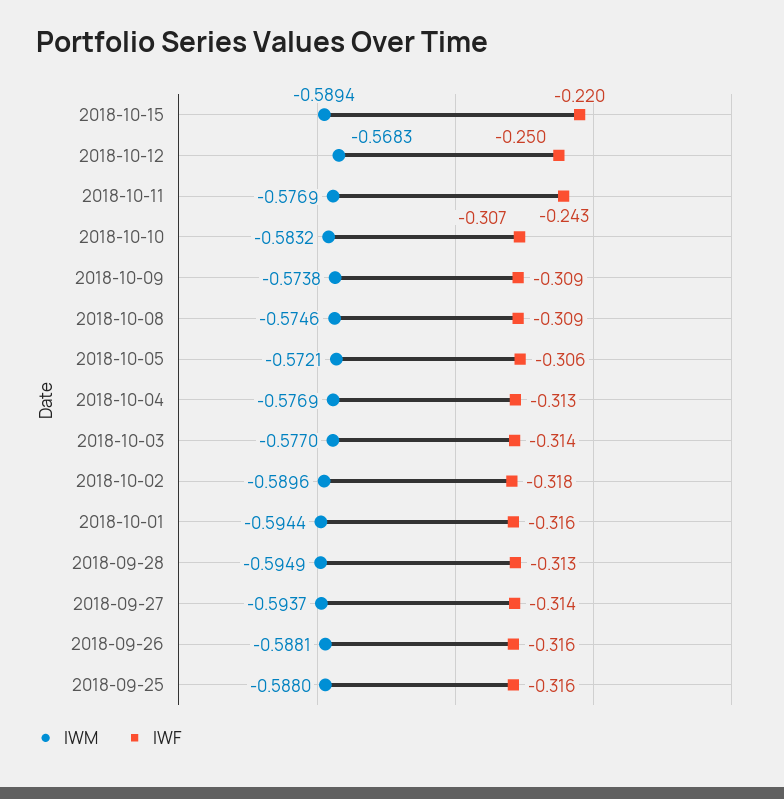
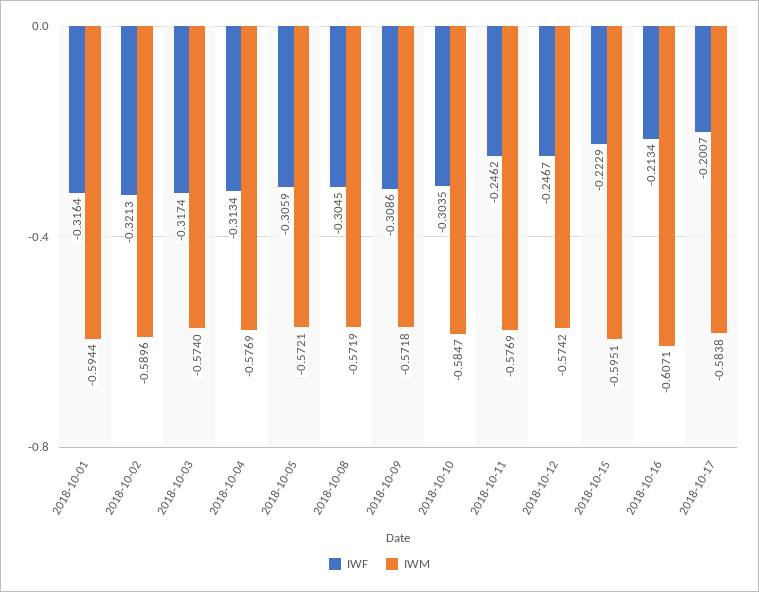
IWM, 2018-10-15: -0.5894 -> -0.5951
IWF, 2018-10-15: -0.22 -> -0.2229
IWM, 2018-10-12: -0.5683 -> -0.5742
IWF, 2018-10-12: -0.25 -> -0.2467
IWF, 2018-10-11: -0.243 -> -0.2462
IWM, 2018-10-10: -0.5832 -> -0.5847
IWF, 2018-10-10: -0.307 -> -0.3035
IWM, 2018-10-09: -0.5738 -> -0.5718
IWM, 2018-10-08: -0.5746 -> -0.5719
IWF, 2018-10-08: -0.309 -> -0.3045
IWM, 2018-10-03: -0.577 -> -0.574
IWF, 2018-10-03: -0.314 -> -0.3174
IWF, 2018-10-02: -0.318 -> -0.3213
IWM, 2018-09-28: -0.5949 -> none
IWF, 2018-09-28: -0.313 -> none
IWM, 2018-09-27: -0.5937 -> none
IWF, 2018-09-27: -0.314 -> none
IWM, 2018-09-26: -0.5881 -> none
IWF, 2018-09-26: -0.316 -> none
IWM, 2018-09-25: -0.588 -> none
IWF, 2018-09-25: -0.316 -> none
IWF, 2018-10-16: none -> -0.2134
IWM, 2018-10-16: none -> -0.6071
IWF, 2018-10-17: none -> -0.2007
IWM, 2018-10-17: none -> -0.5838

